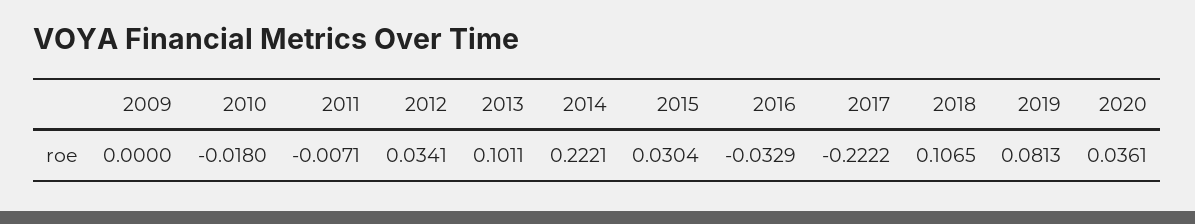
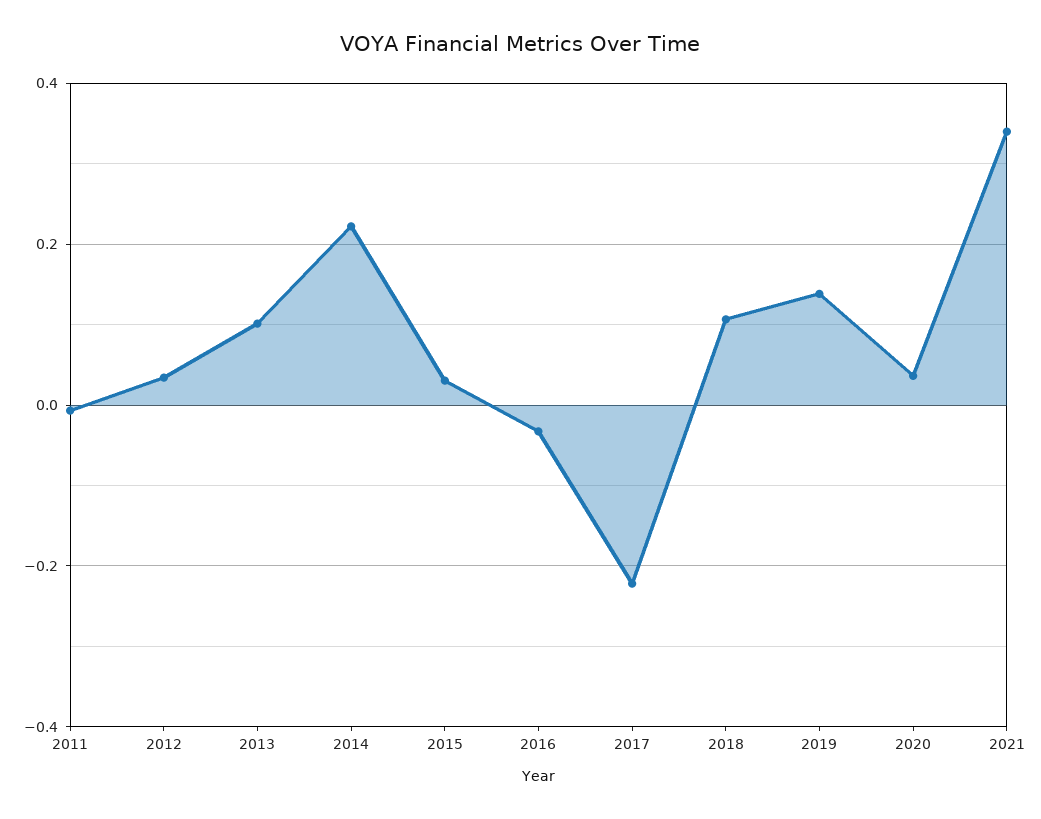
2009: 0 -> none
2010: -0.018 -> none
2019: 0.0813 -> 0.14
2021: none -> 0.34

